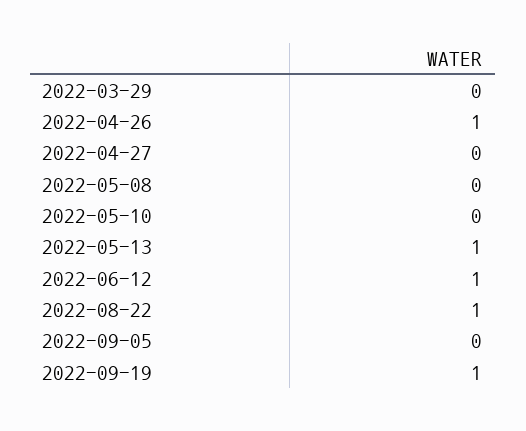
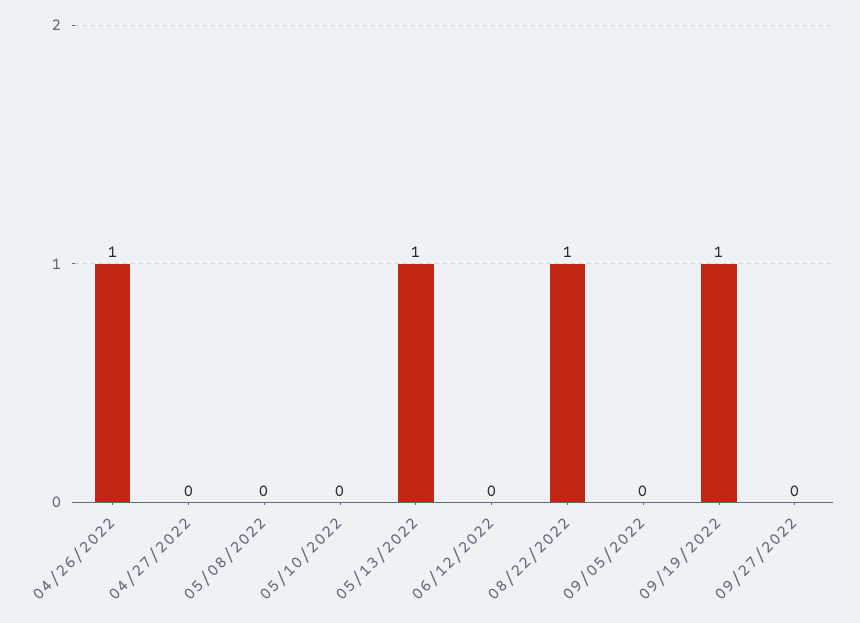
2022-03-29: 0 -> none
2022-06-12: 1 -> 0
09/27/2022: none -> 0

